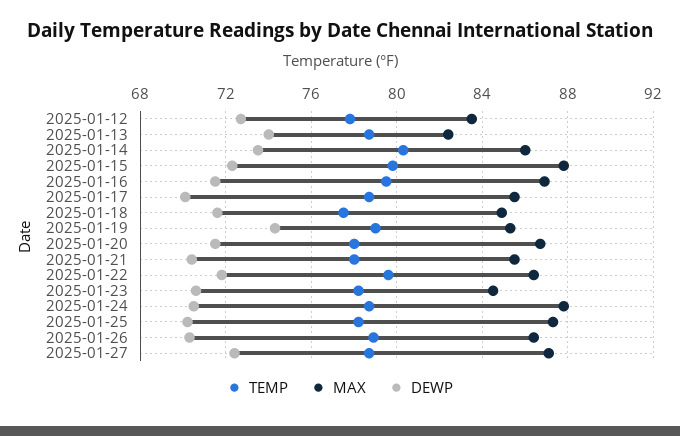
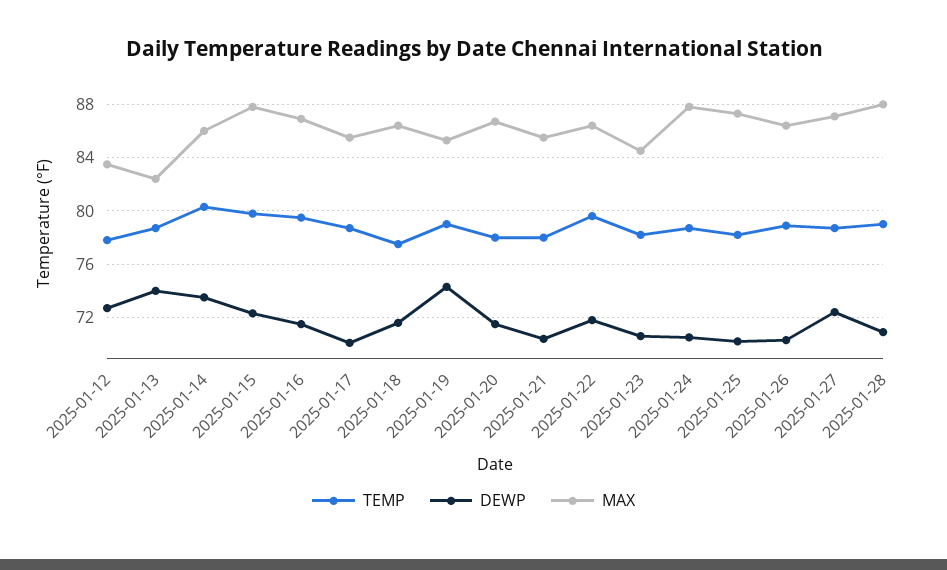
MAX, 2025-01-18: 85 -> 86.5
TEMP, 2025-01-28: none -> 79
DEWP, 2025-01-28: none -> 71
MAX, 2025-01-28: none -> 88

